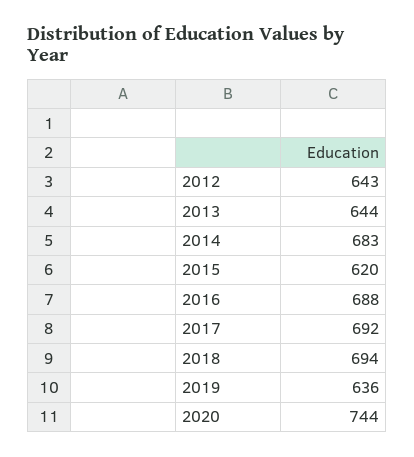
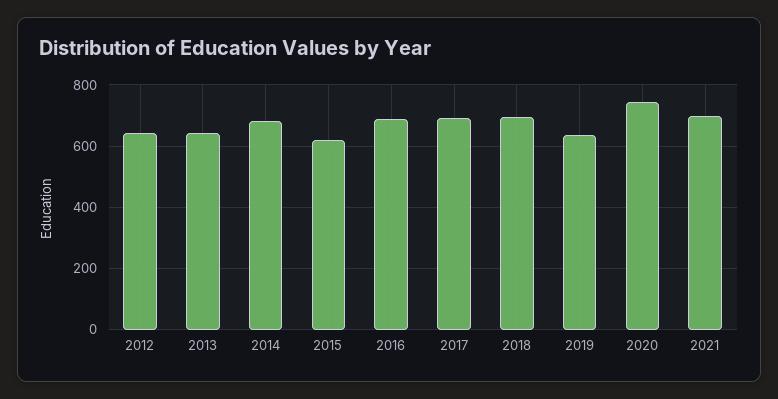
2021: none -> 700

